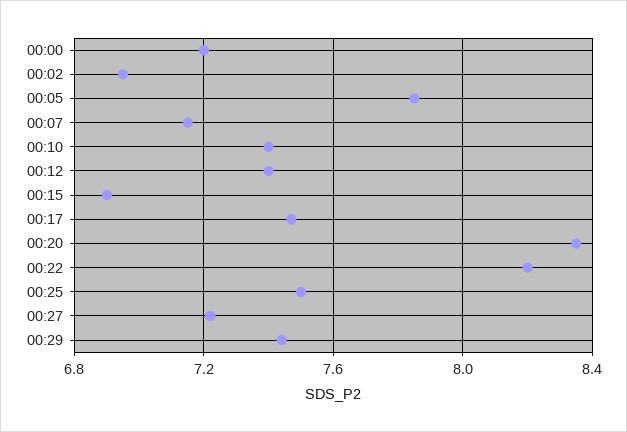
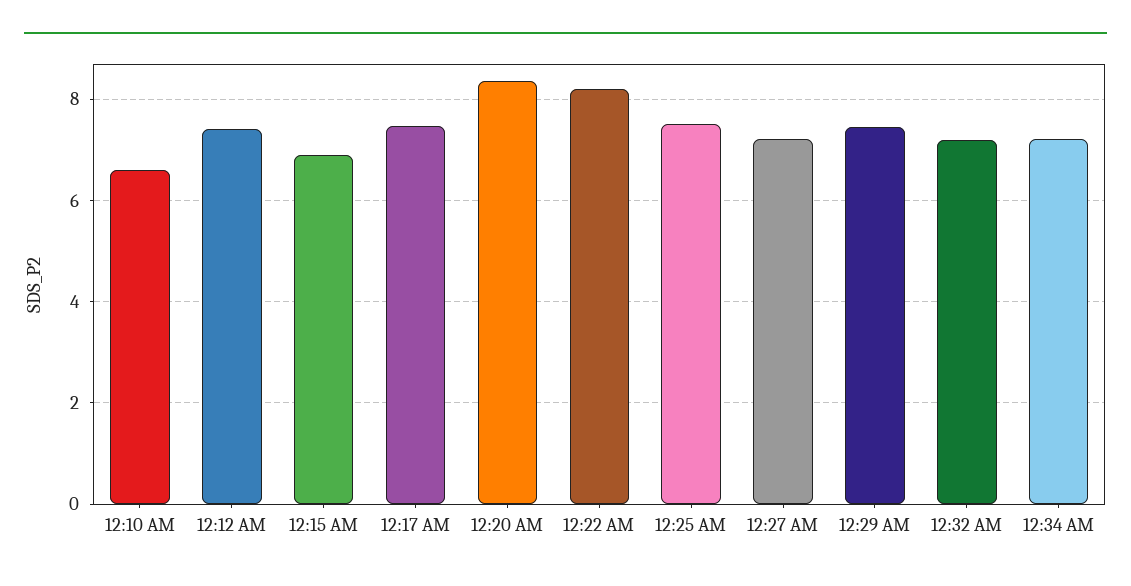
00:00: 7.2 -> none
00:02: 6.95 -> none
00:05: 7.85 -> none
00:07: 7.15 -> none
00:10: 7.4 -> 6.6
12:32 AM: none -> 7.2
12:34 AM: none -> 7.2

